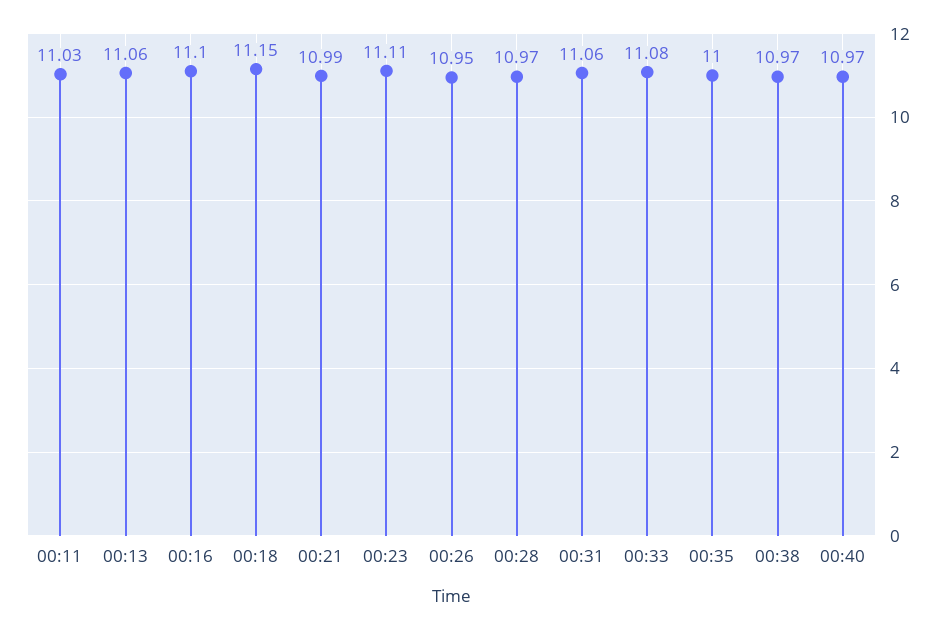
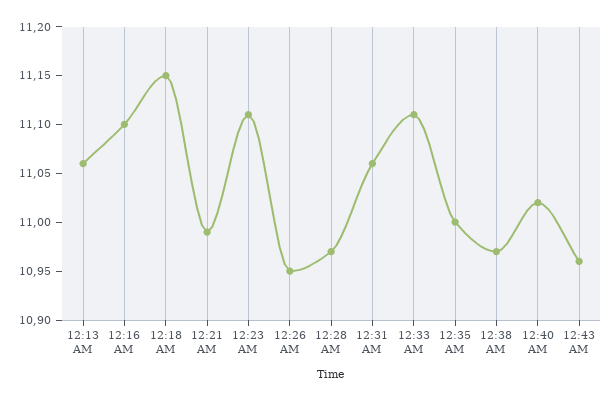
00:11: 11.03 -> none
00:33: 11.08 -> 11.11
00:40: 10.97 -> 11.02
12:43 AM: none -> 10.96

